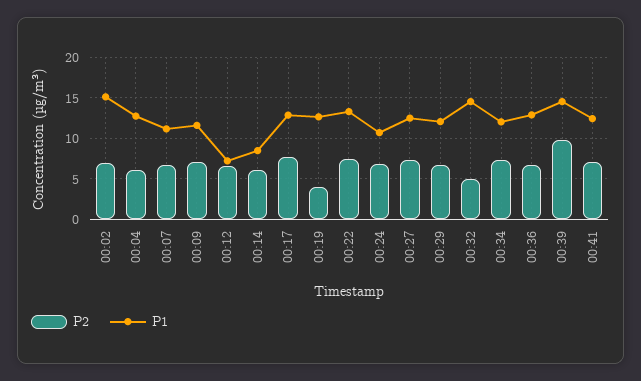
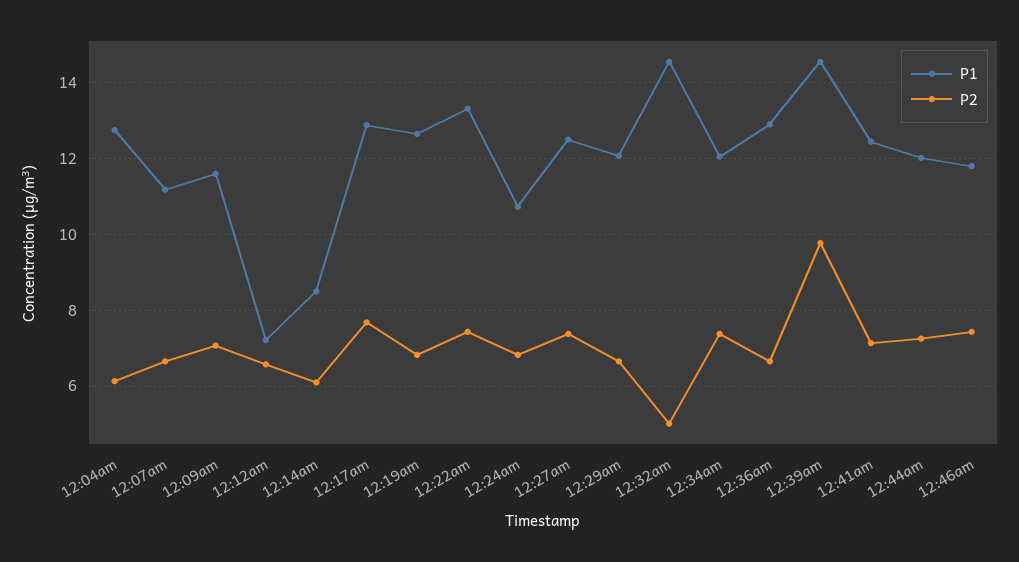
P2, 00:02: 7 -> none
P1, 00:02: 15 -> none
P2, 00:19: 4 -> 6.8
P1, 12:44am: none -> 12
P2, 12:44am: none -> 7.2
P1, 12:46am: none -> 11.8
P2, 12:46am: none -> 7.4

